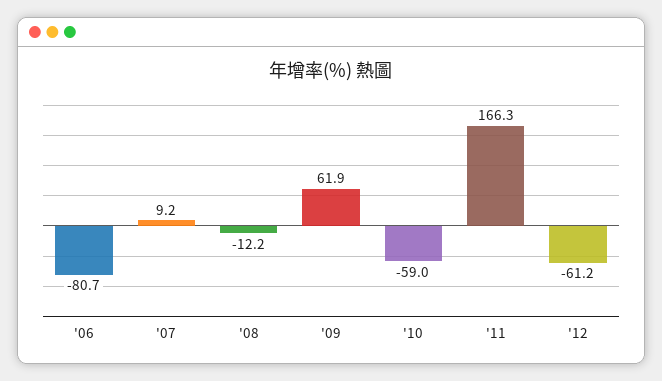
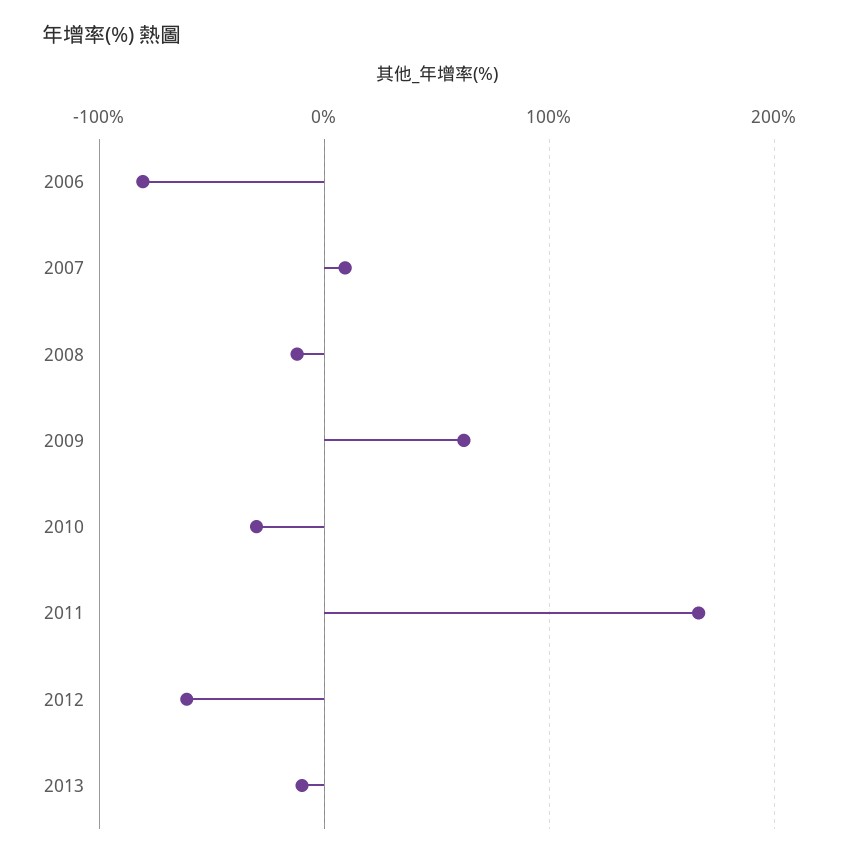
'10: -59 -> -30
2013: none -> -10

